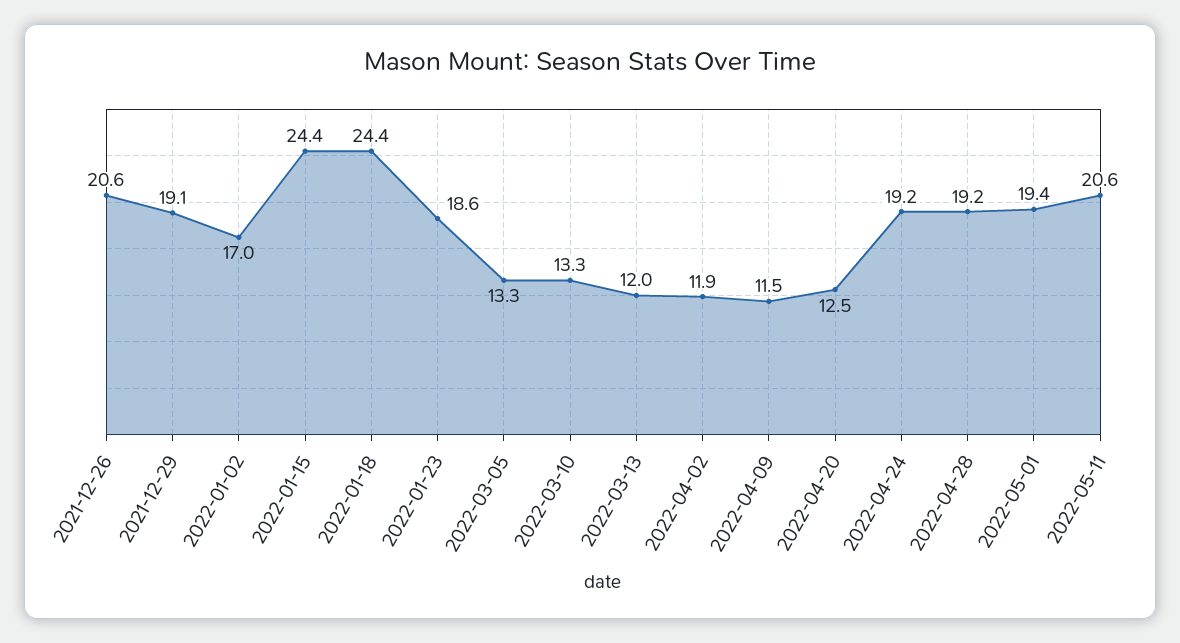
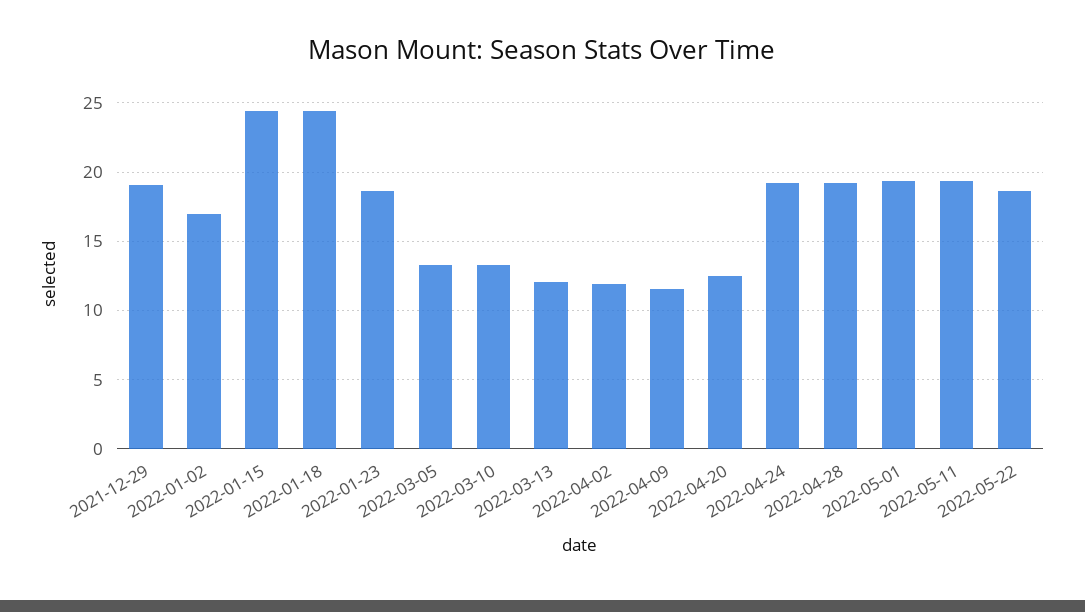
2021-12-26: 20.6 -> none
2022-05-11: 20.6 -> 19.5
2022-05-22: none -> 18.5

